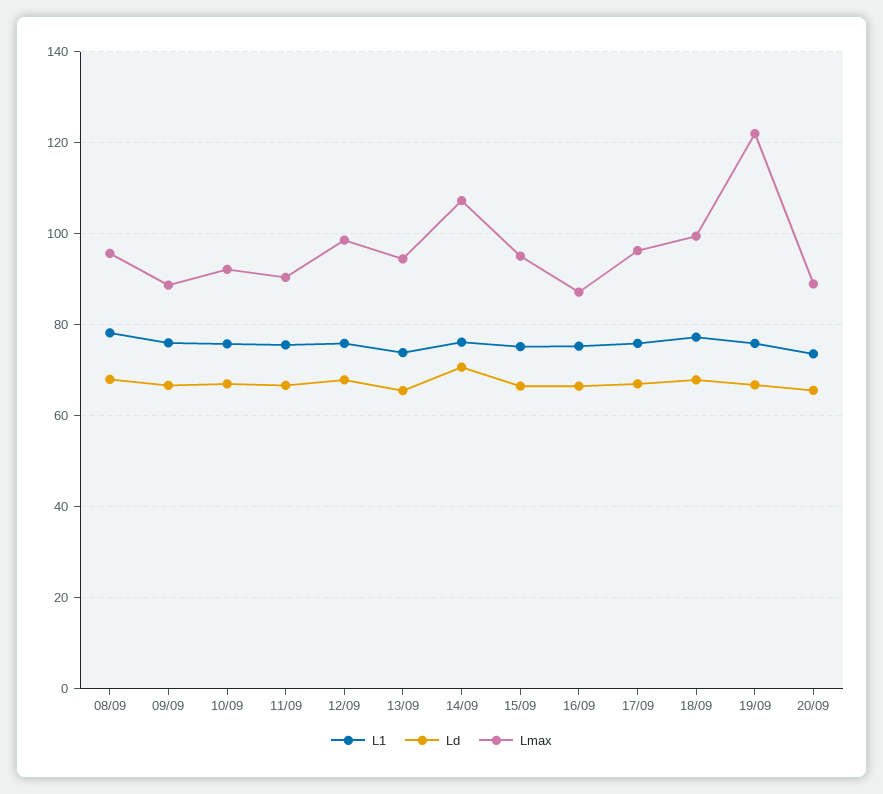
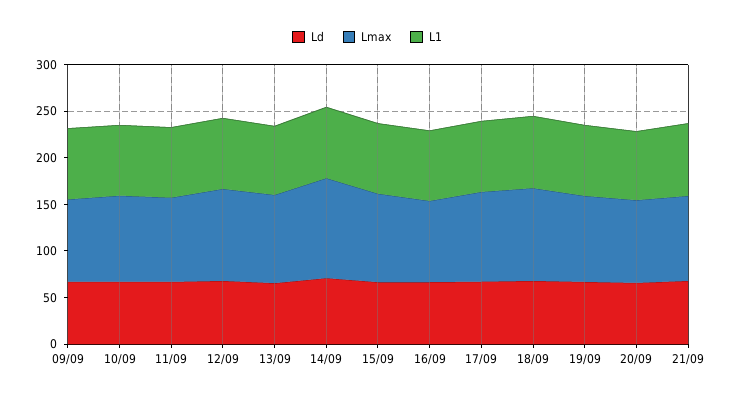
L1, 08/09: 78 -> none
Ld, 08/09: 68 -> none
Lmax, 08/09: 96 -> none
Lmax, 19/09: 122 -> 90
Ld, 21/09: none -> 70
Lmax, 21/09: none -> 90
L1, 21/09: none -> 80

